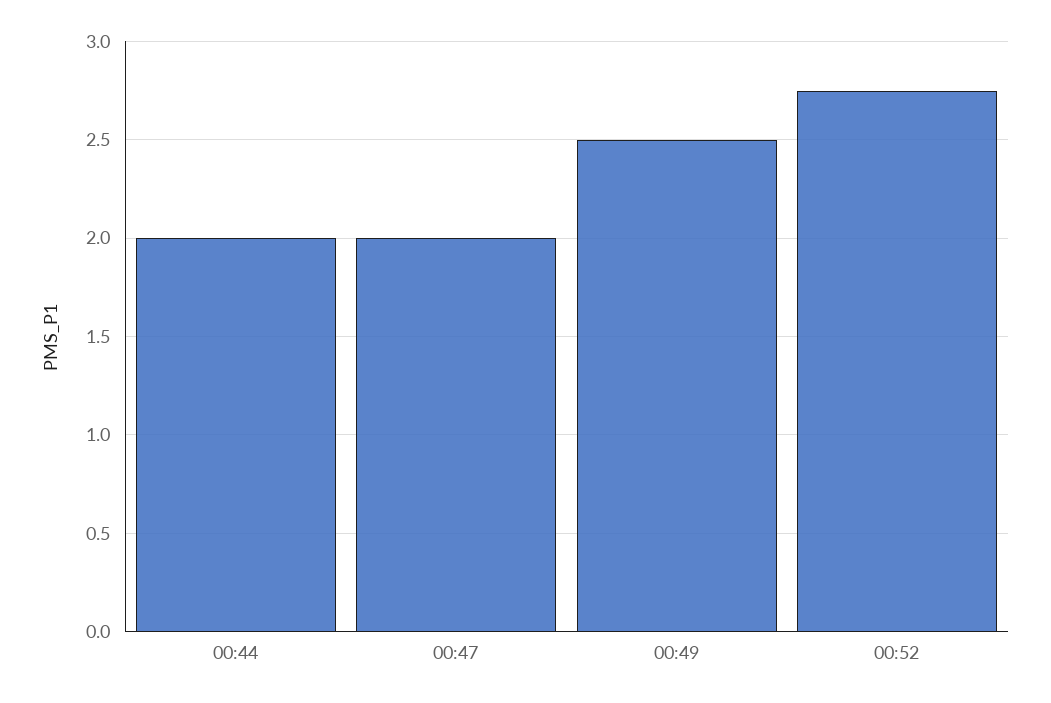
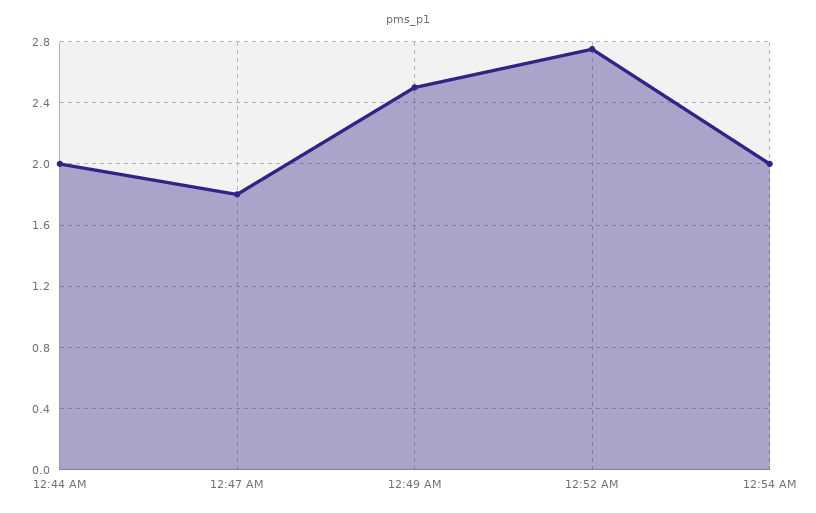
00:47: 2 -> 1.8
12:54 AM: none -> 2

